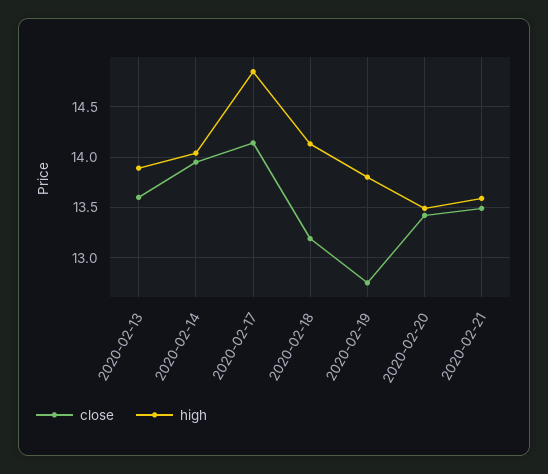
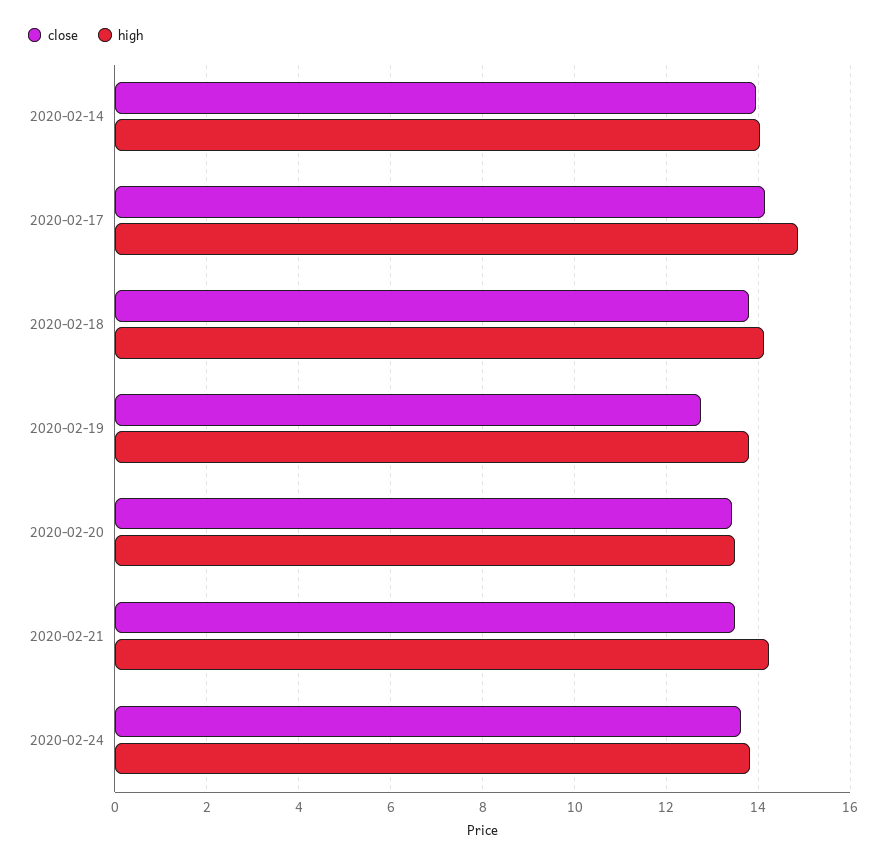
close, 2020-02-13: 13.6 -> none
high, 2020-02-13: 13.9 -> none
close, 2020-02-18: 13.2 -> 13.8
high, 2020-02-21: 13.6 -> 14.2
close, 2020-02-24: none -> 13.6
high, 2020-02-24: none -> 13.8

